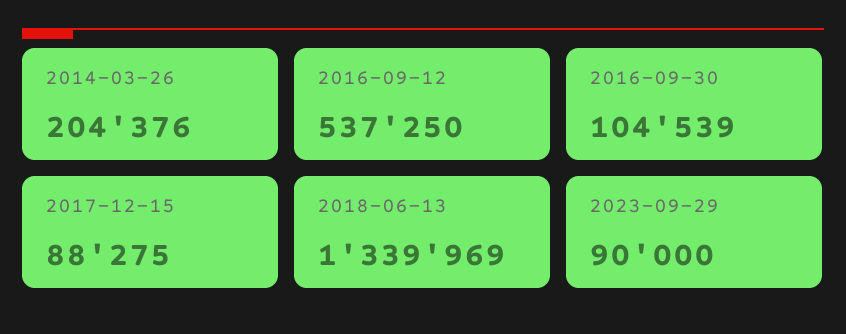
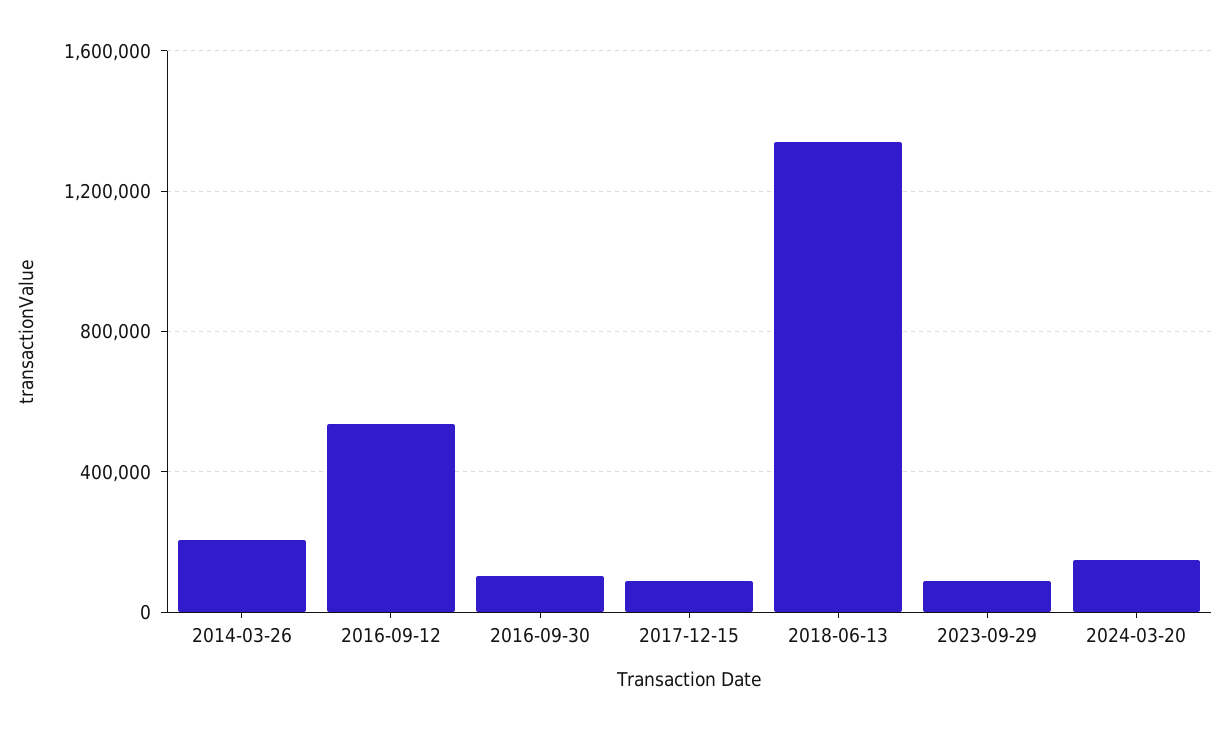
2024-03-20: none -> 150000

